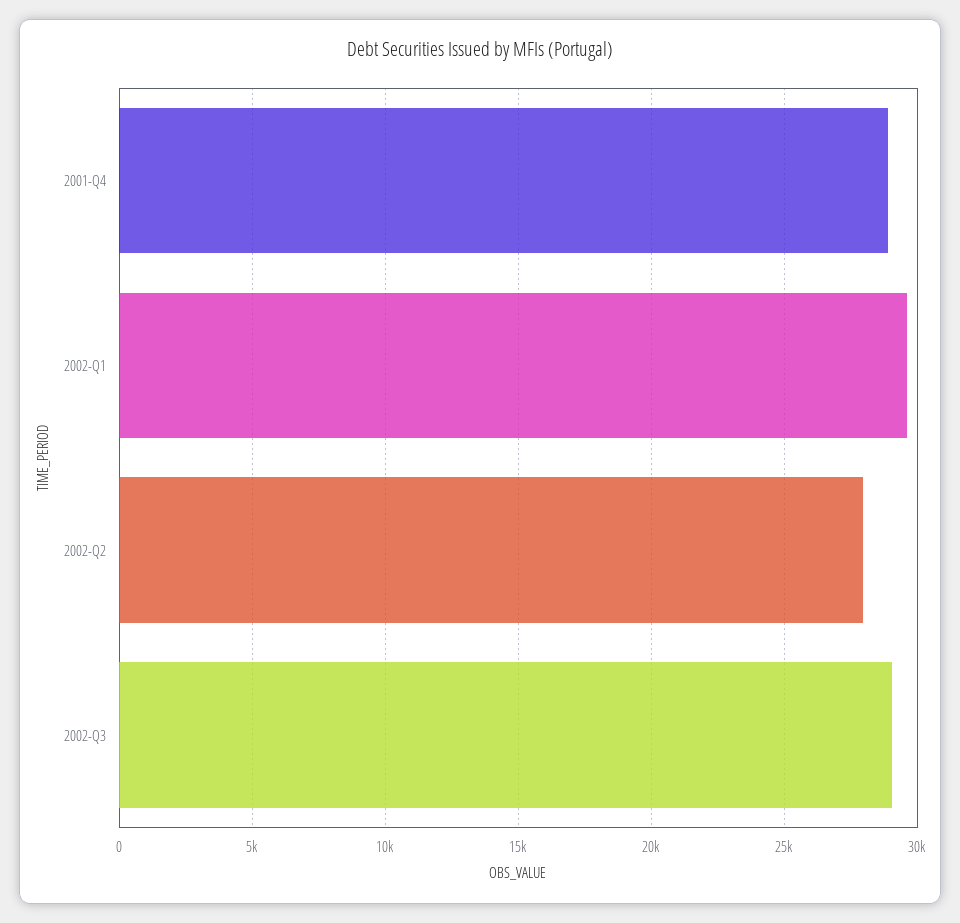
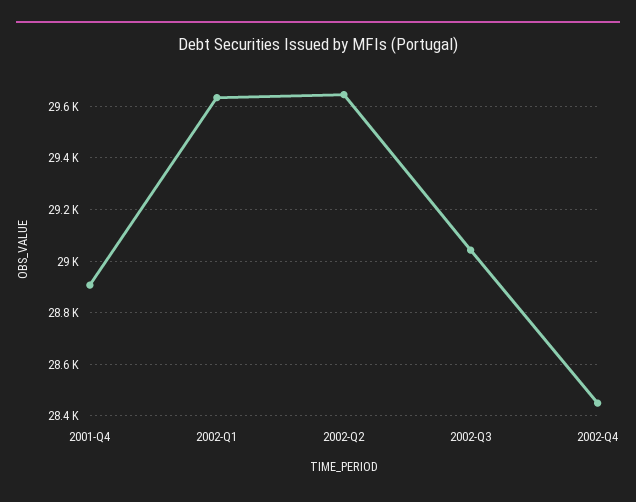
2002-Q2: 28000 -> 29650
2002-Q4: none -> 28450

